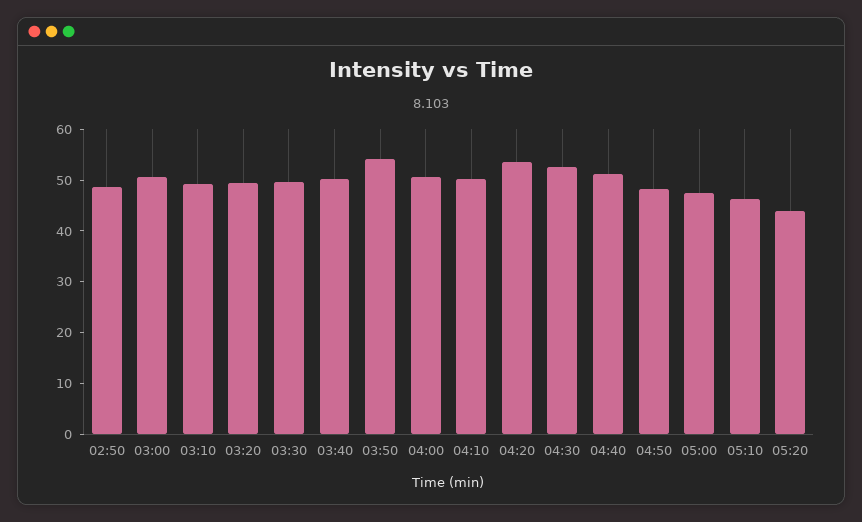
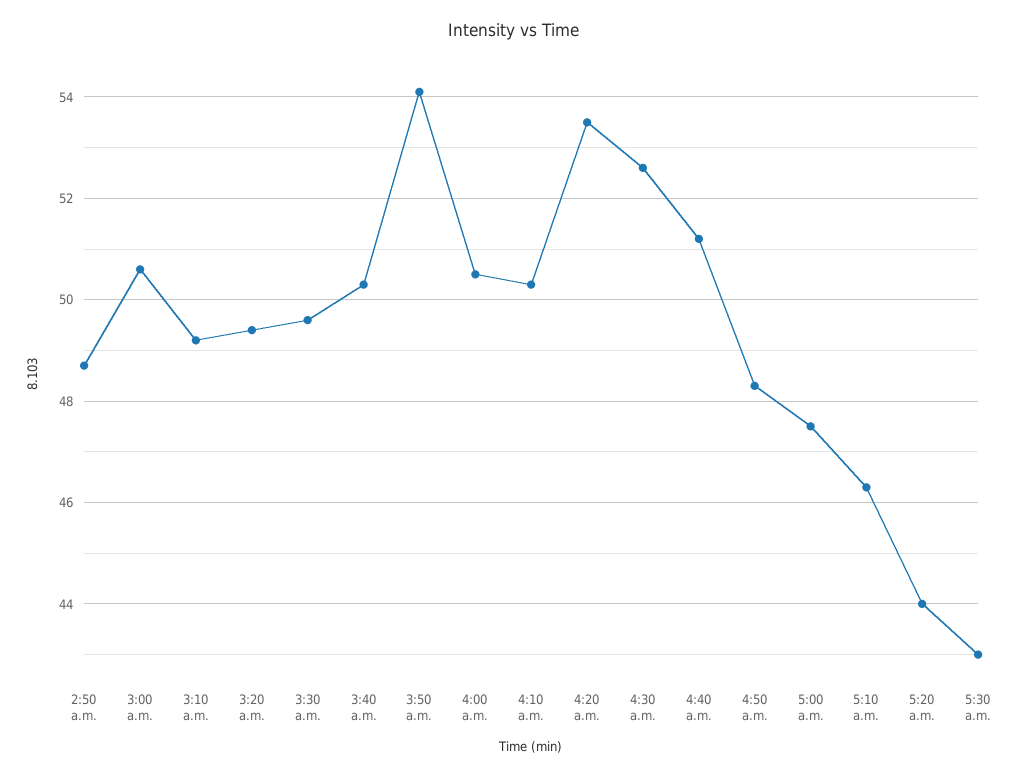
5:30 a.m.: none -> 43

